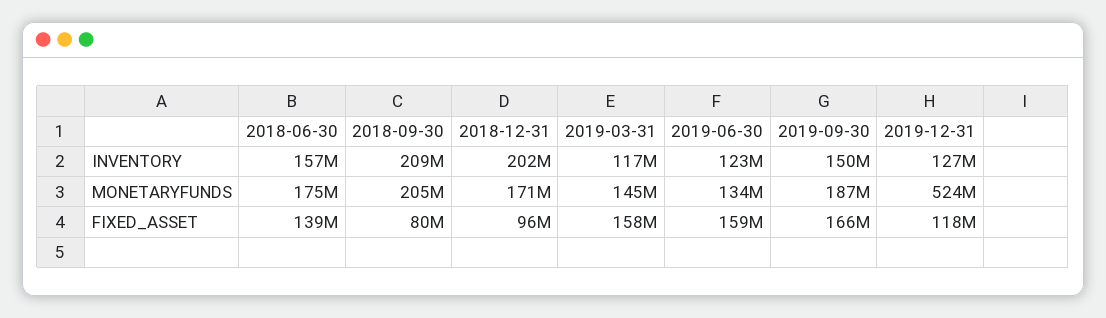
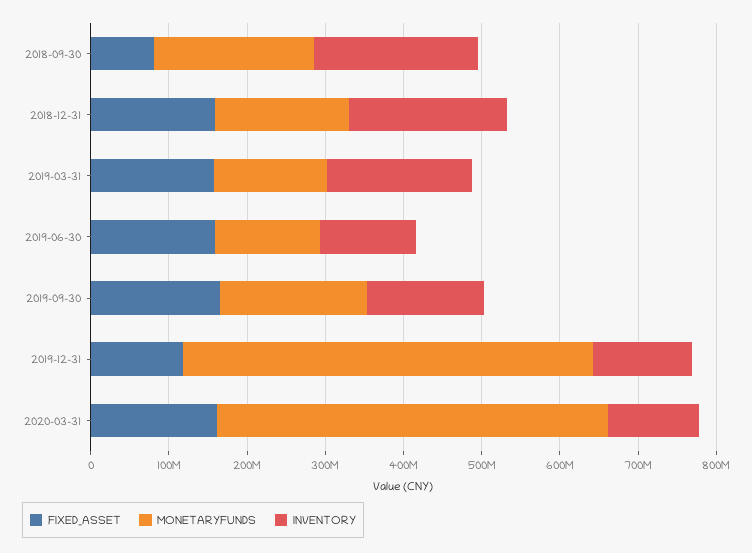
INVENTORY, 2018-06-30: 157000000 -> none
INVENTORY, 2019-03-31: 117000000 -> 180000000
MONETARYFUNDS, 2018-06-30: 175000000 -> none
FIXED_ASSET, 2018-06-30: 139000000 -> none
FIXED_ASSET, 2018-12-31: 96000000 -> 160000000
FIXED_ASSET, 2020-03-31: none -> 160000000
MONETARYFUNDS, 2020-03-31: none -> 500000000
INVENTORY, 2020-03-31: none -> 120000000

